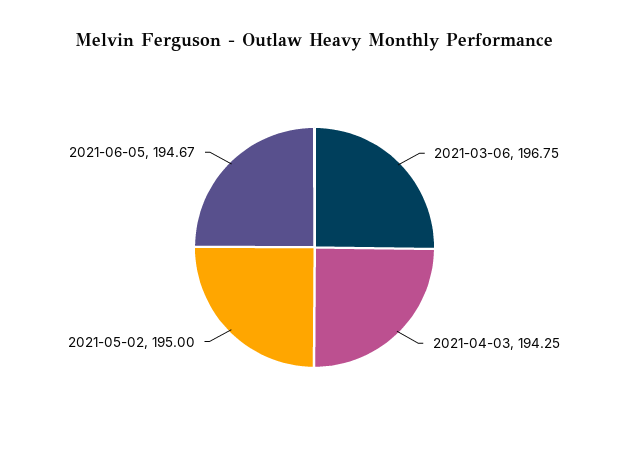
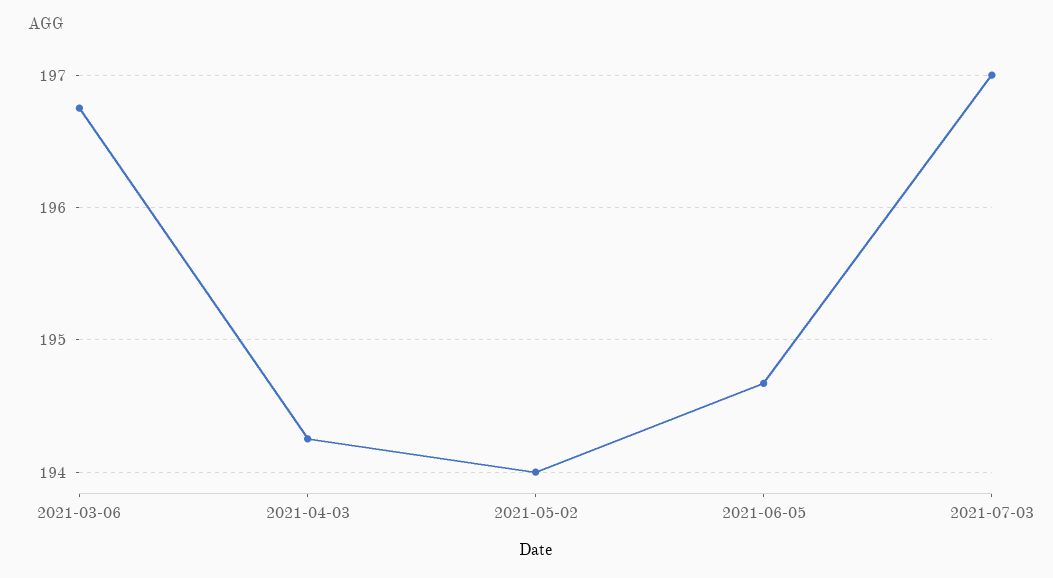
2021-05-02: 195 -> 194
2021-07-03: none -> 197

